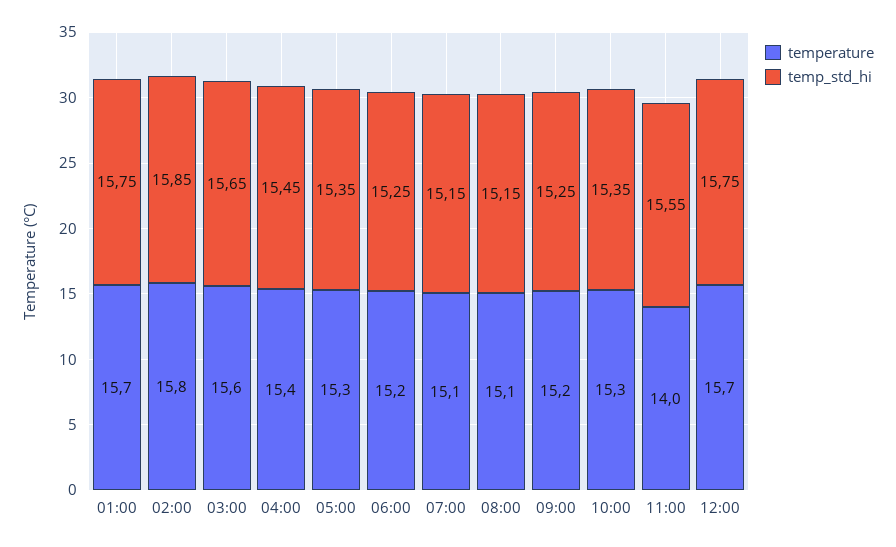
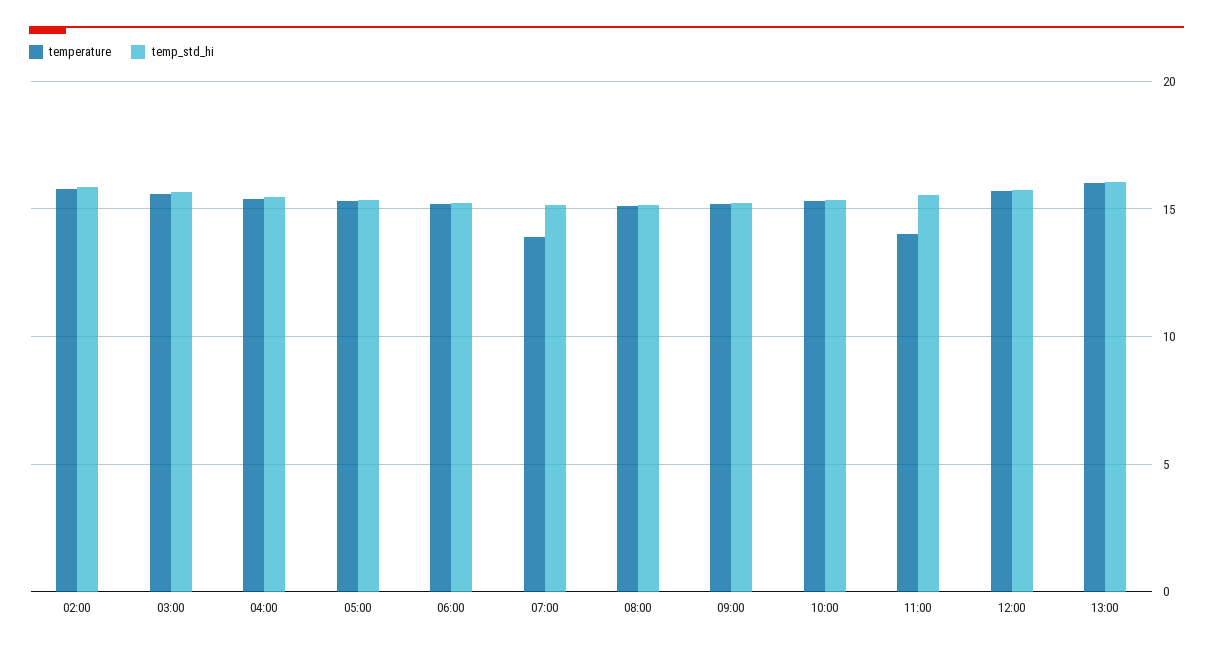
temperature, 01:00: 15.7 -> none
temp_std_hi, 01:00: 15.75 -> none
temperature, 07:00: 15.1 -> 14
temperature, 13:00: none -> 16
temp_std_hi, 13:00: none -> 16

